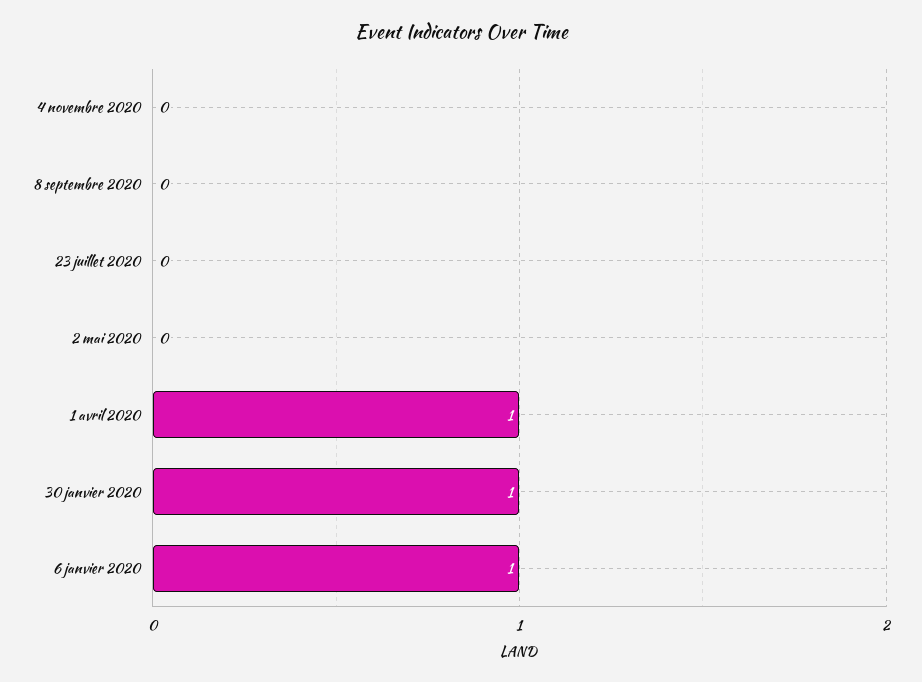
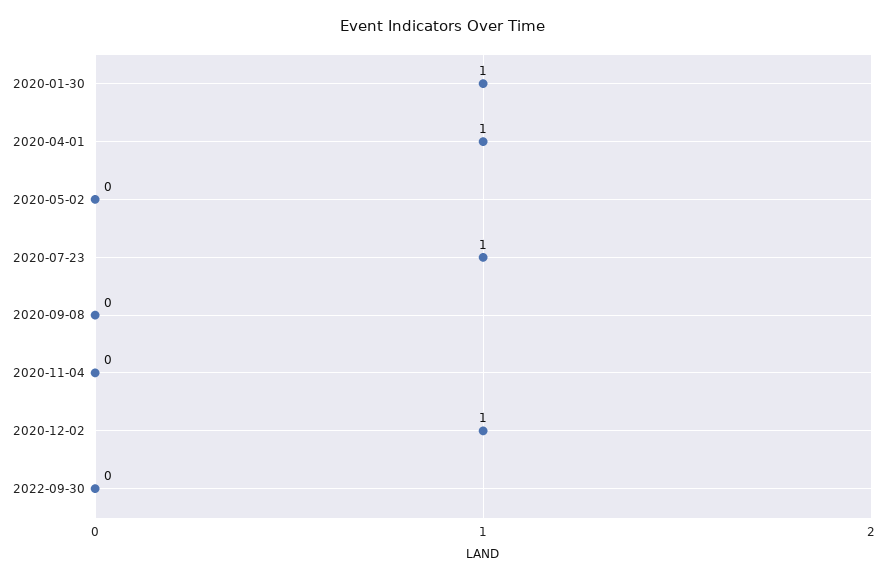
23 juillet 2020: 0 -> 1
6 janvier 2020: 1 -> none
2020-12-02: none -> 1
2022-09-30: none -> 0

